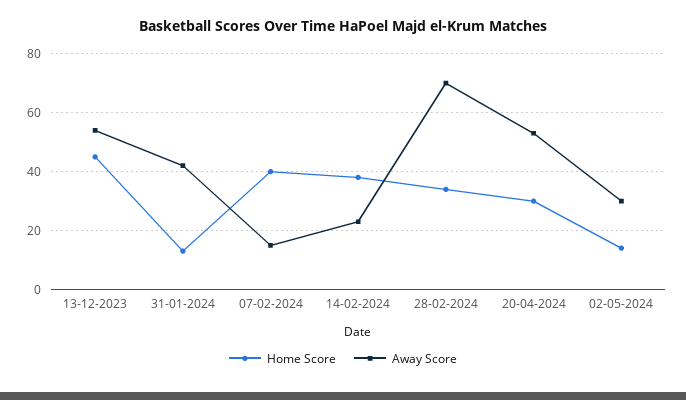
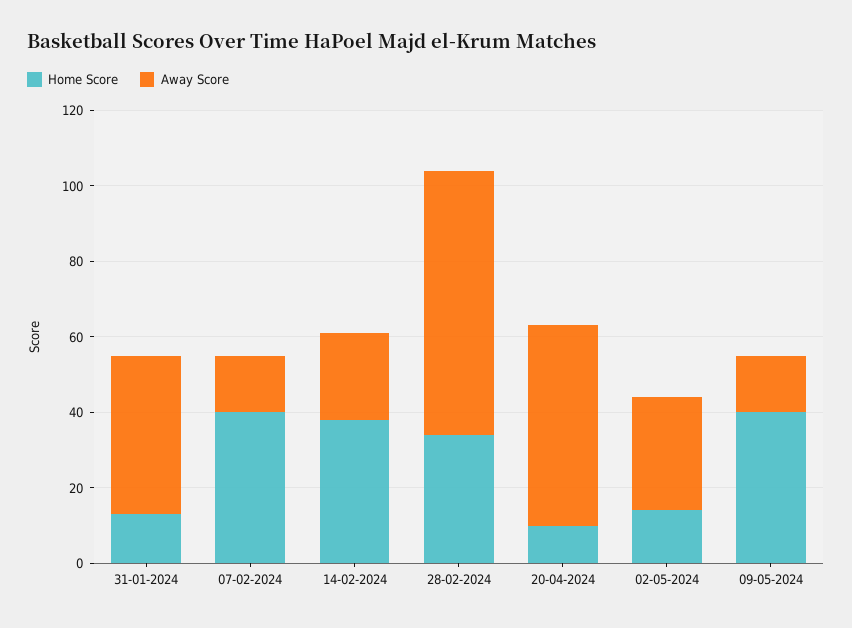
Home Score, 13-12-2023: 45 -> none
Away Score, 13-12-2023: 55 -> none
Home Score, 20-04-2024: 30 -> 10
Home Score, 09-05-2024: none -> 40
Away Score, 09-05-2024: none -> 15

